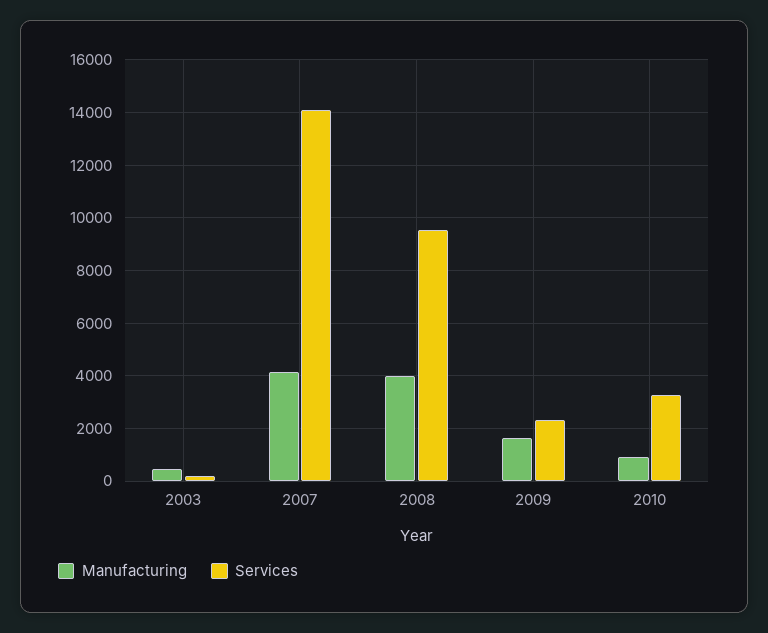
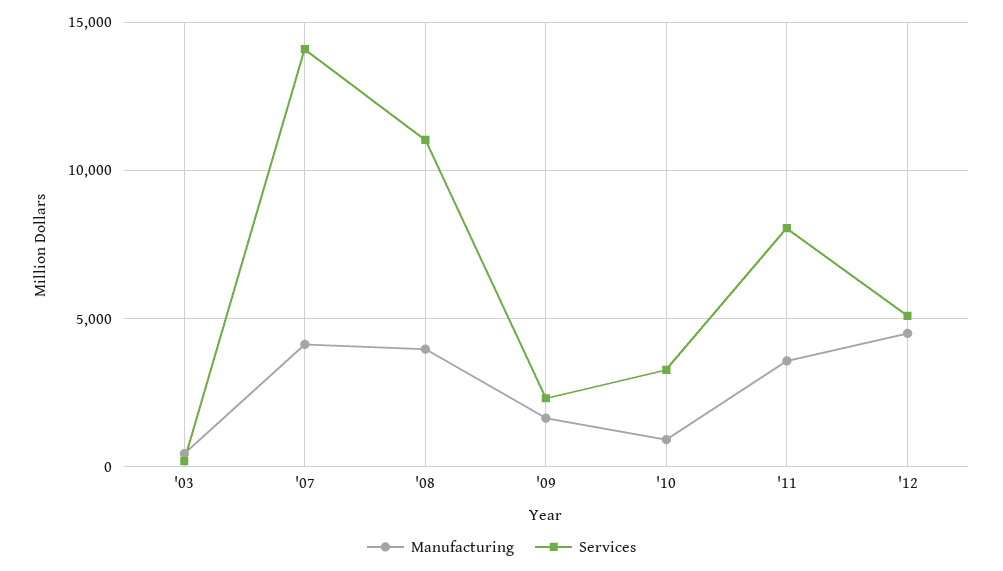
Services, 2008: 9500 -> 11000
Manufacturing, '11: none -> 3500
Services, '11: none -> 8000
Manufacturing, '12: none -> 4500
Services, '12: none -> 5000

